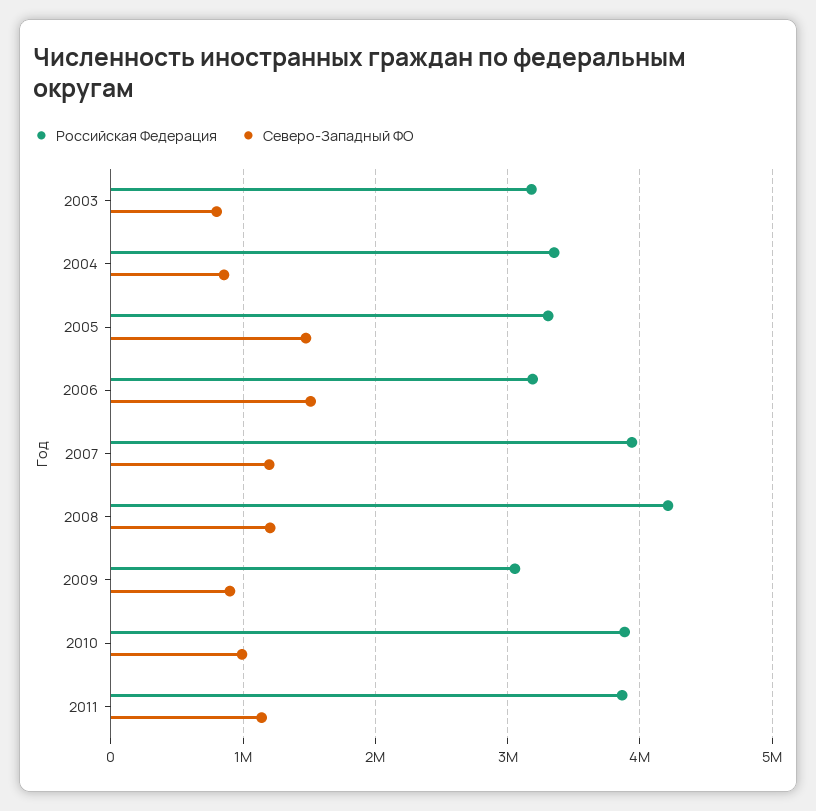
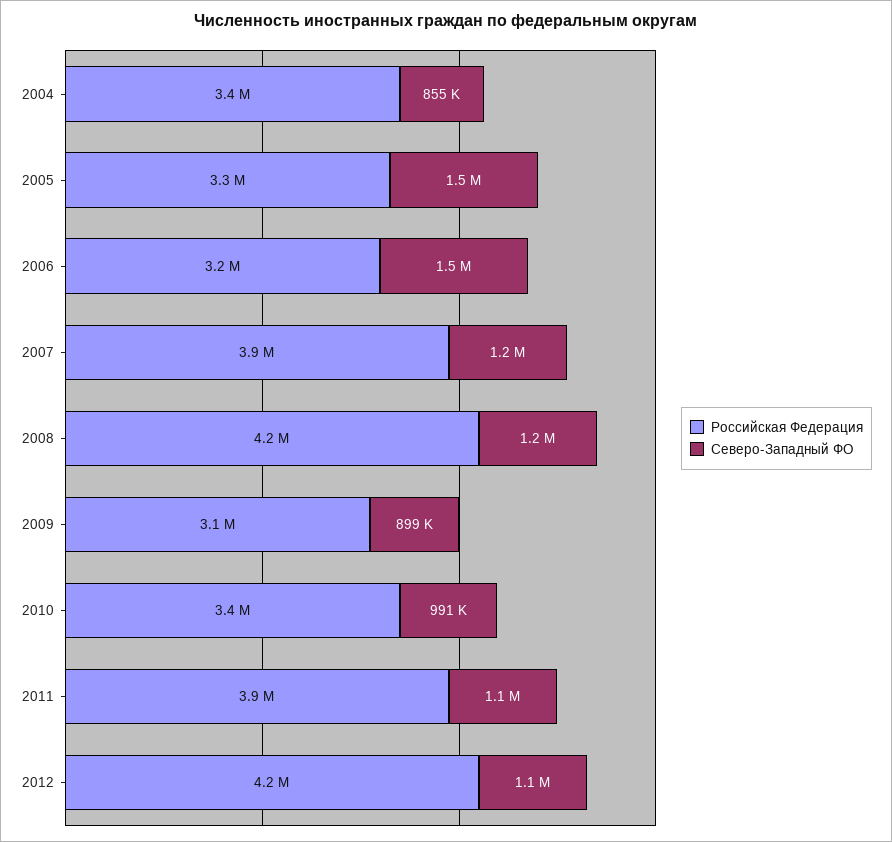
Российская Федерация, 2003: 3200000 -> none
Северо-Западный ФО, 2003: 800000 -> none
Российская Федерация, 2010: 3900000 -> 3400000
Российская Федерация, 2012: none -> 4200000
Северо-Западный ФО, 2012: none -> 1100000

